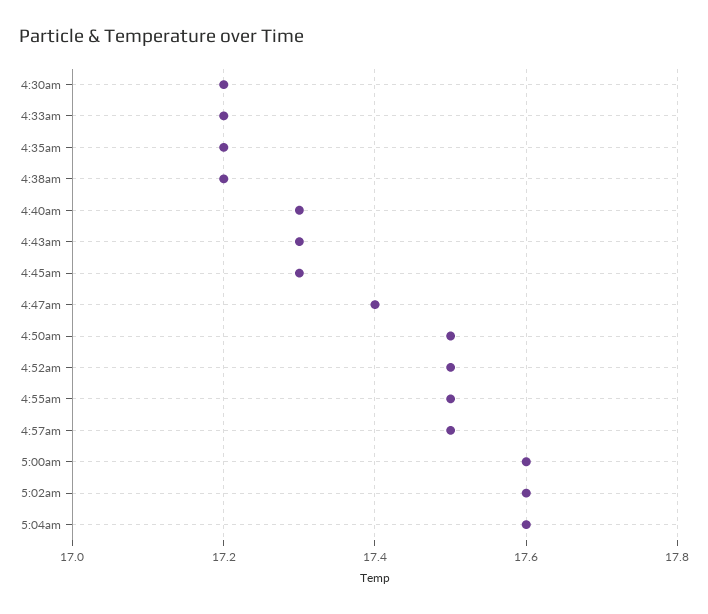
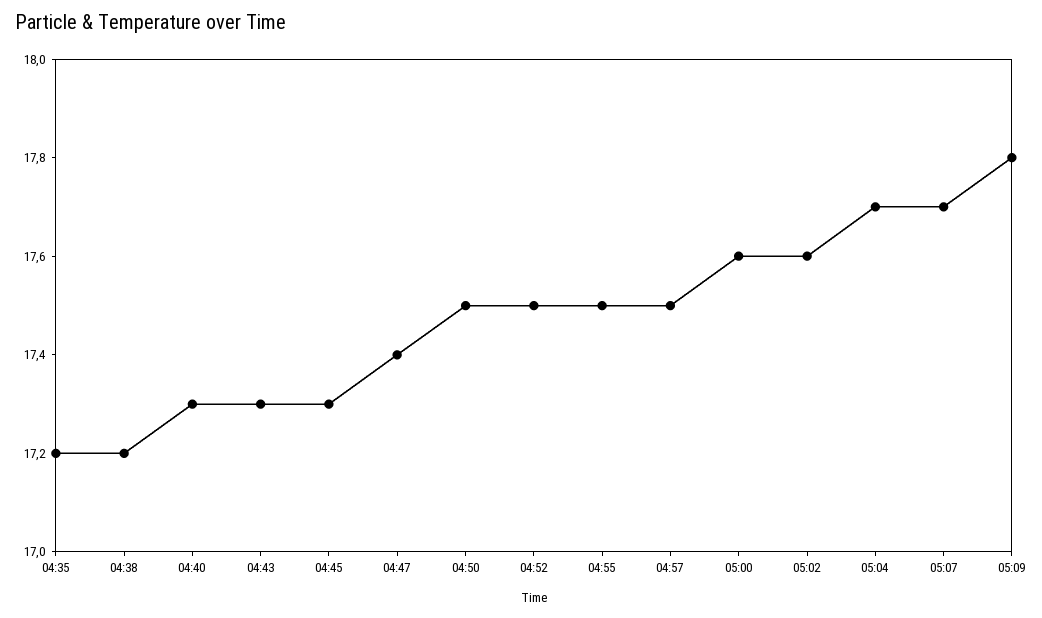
4:30am: 17.2 -> none
4:33am: 17.2 -> none
5:04am: 17.6 -> 17.7
05:07: none -> 17.7
05:09: none -> 17.8

